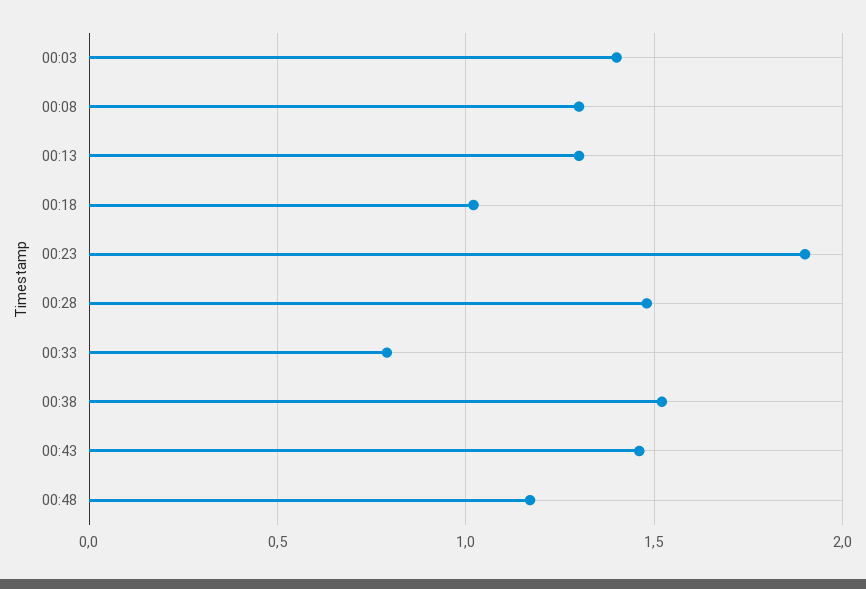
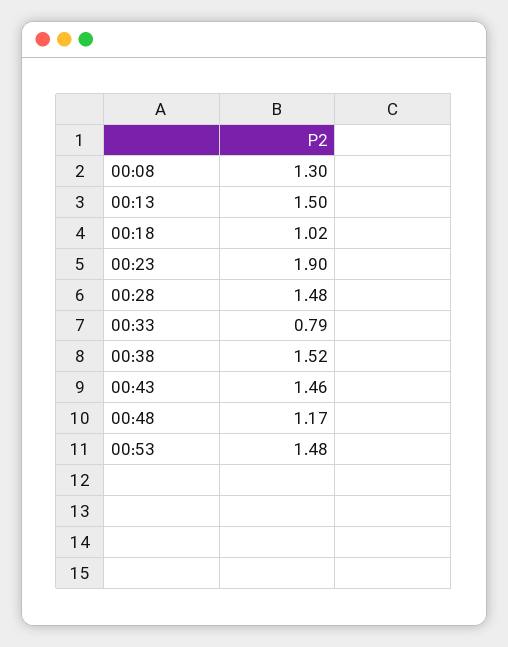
00:03: 1.4 -> none
00:13: 1.3 -> 1.5
00:53: none -> 1.48

